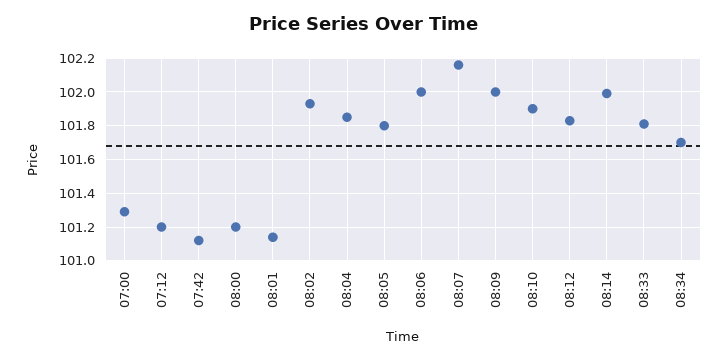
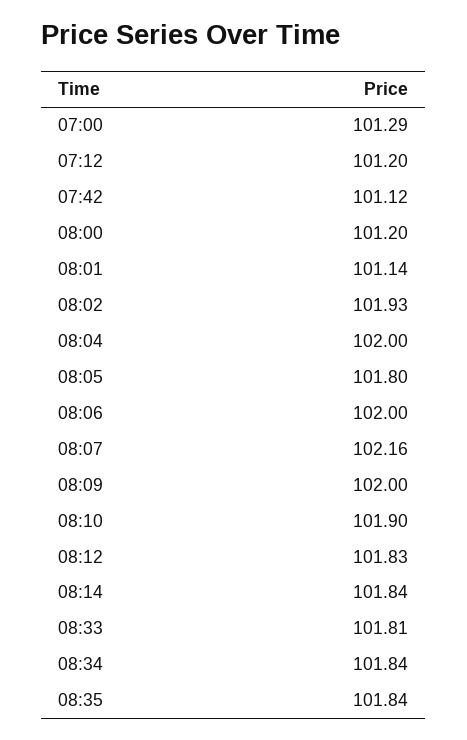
08:04: 101.85 -> 102
08:14: 102 -> 101.84
08:34: 101.7 -> 101.84
08:35: none -> 101.84

